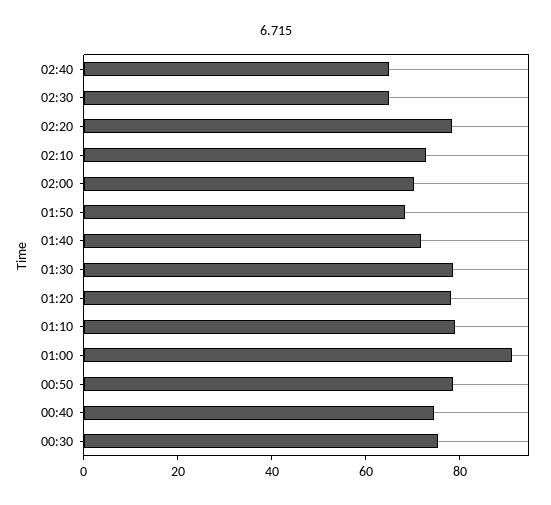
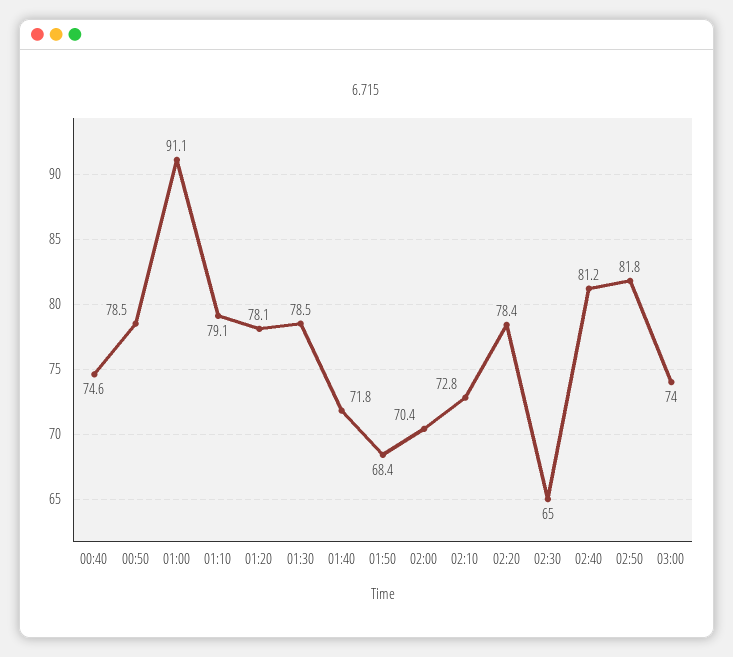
02:40: 65 -> 81.2
00:30: 75 -> none
02:50: none -> 81.8
03:00: none -> 74

